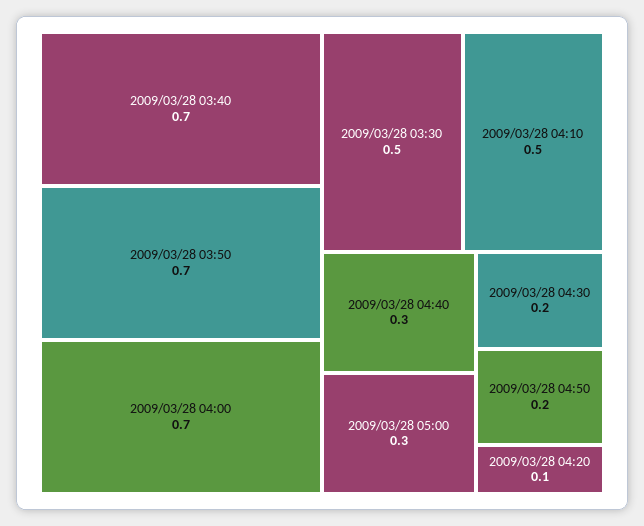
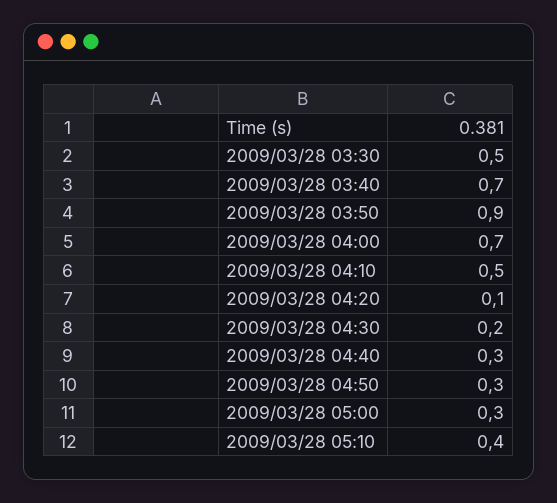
2009/03/28 03:50: 0.7 -> 0.9
2009/03/28 04:50: 0.2 -> 0.3
2009/03/28 05:10: none -> 0.4

